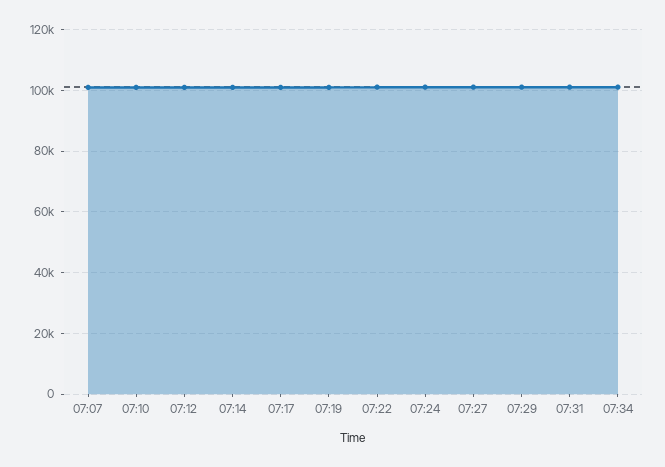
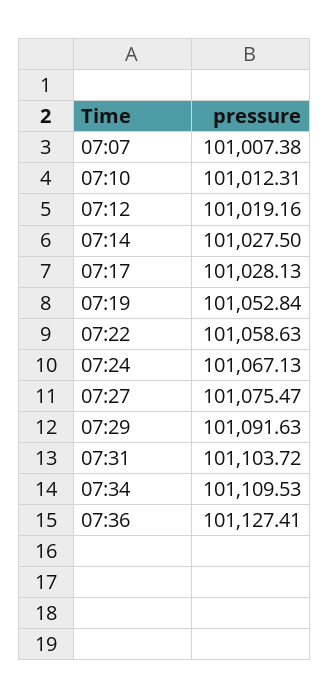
07:36: none -> 101127.41

